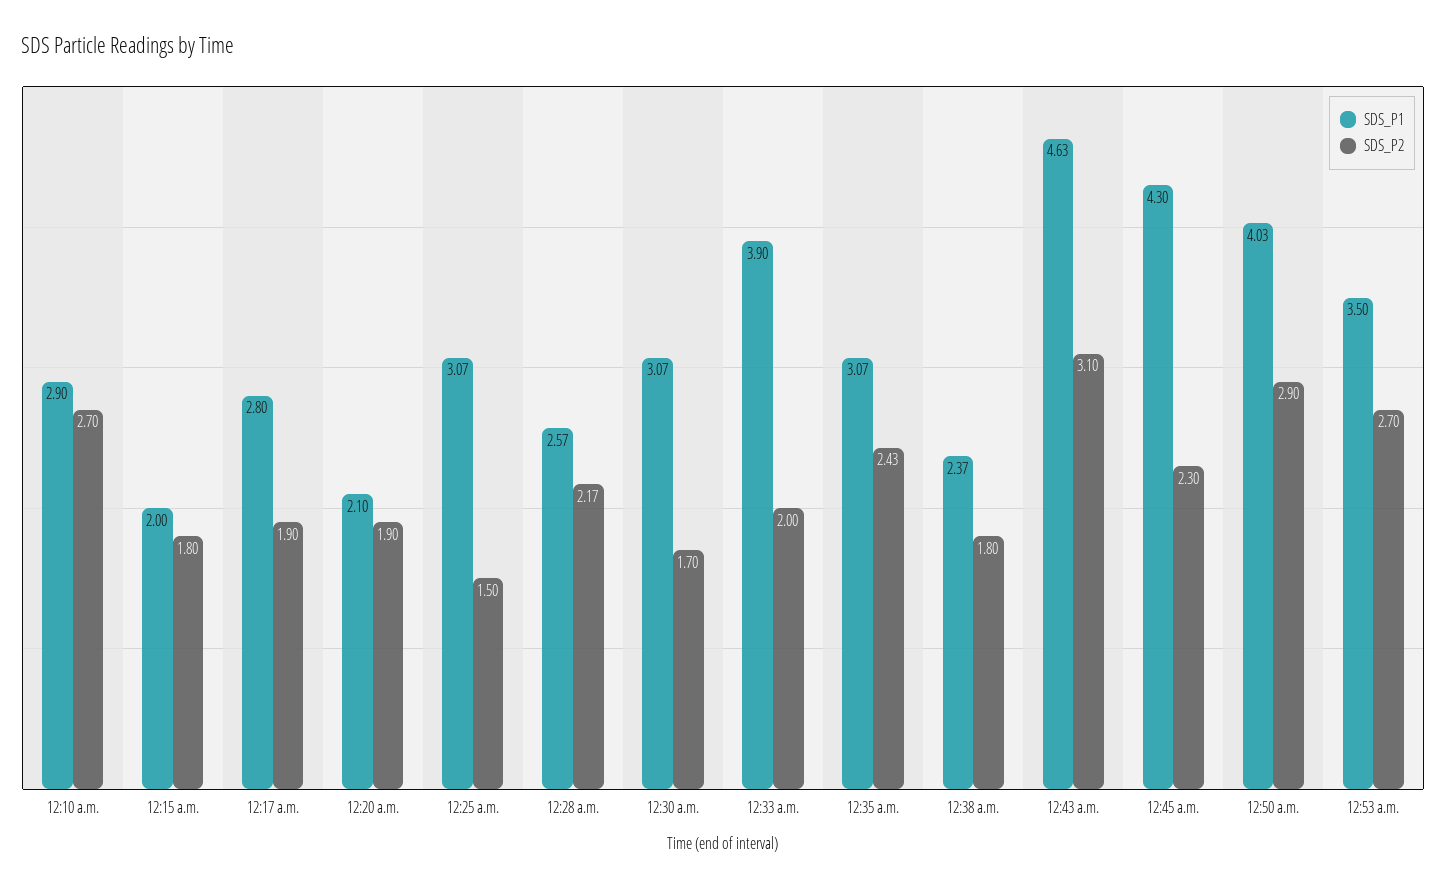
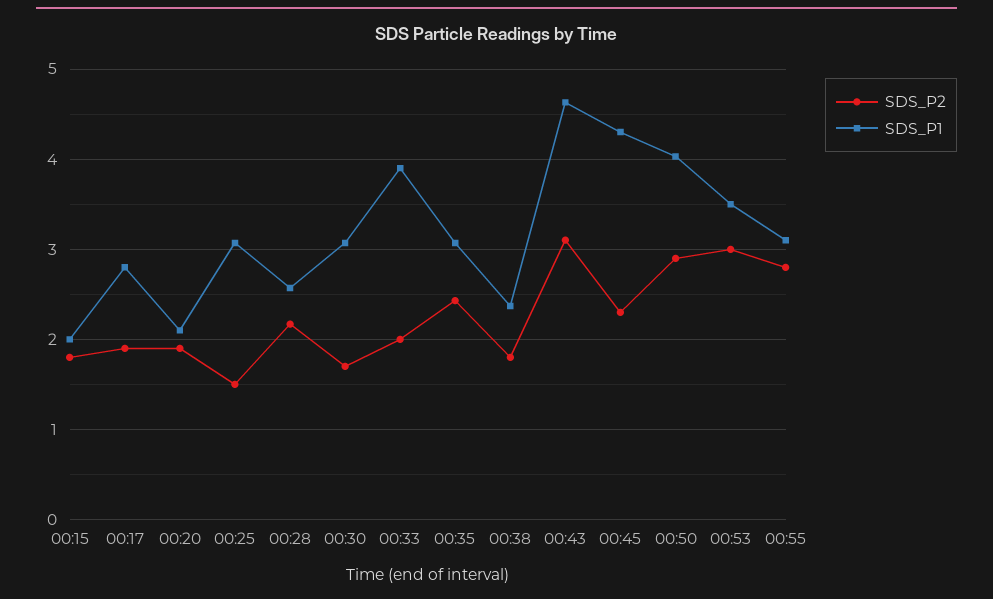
SDS_P1, 12:10 a.m.: 2.9 -> none
SDS_P2, 12:10 a.m.: 2.7 -> none
SDS_P2, 12:53 a.m.: 2.7 -> 3
SDS_P2, 00:55: none -> 2.8
SDS_P1, 00:55: none -> 3.1

